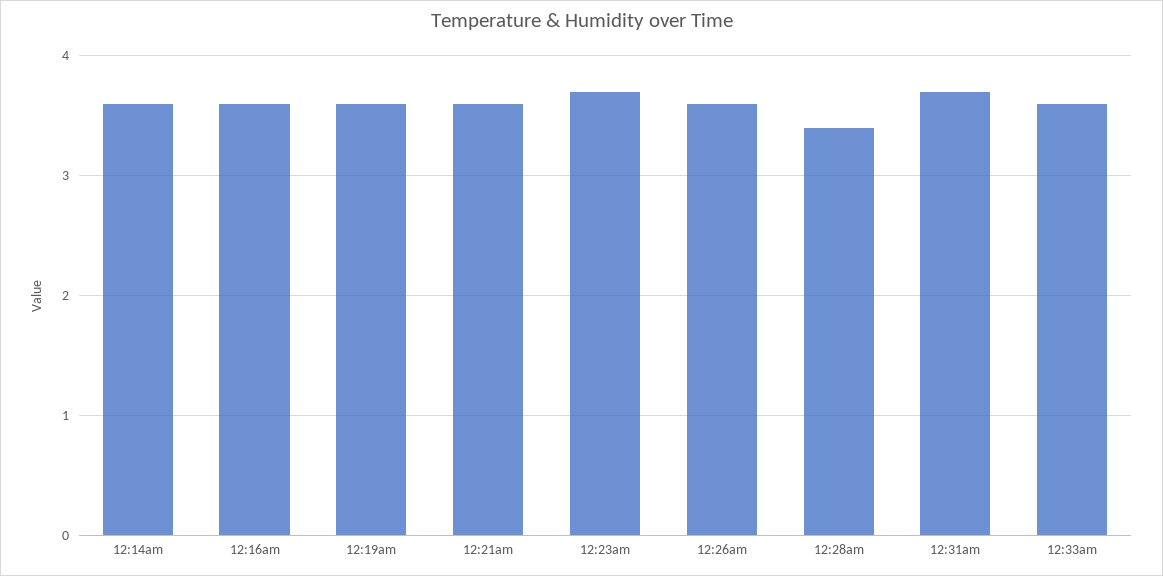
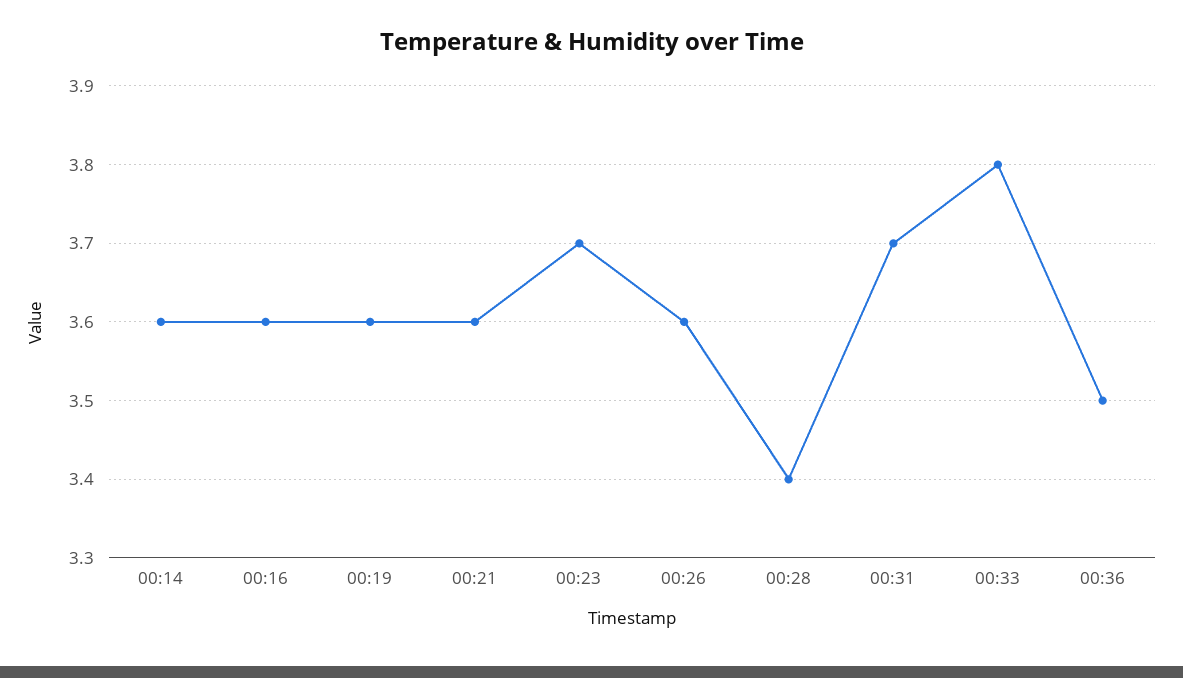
12:33am: 3.6 -> 3.8
00:36: none -> 3.5

